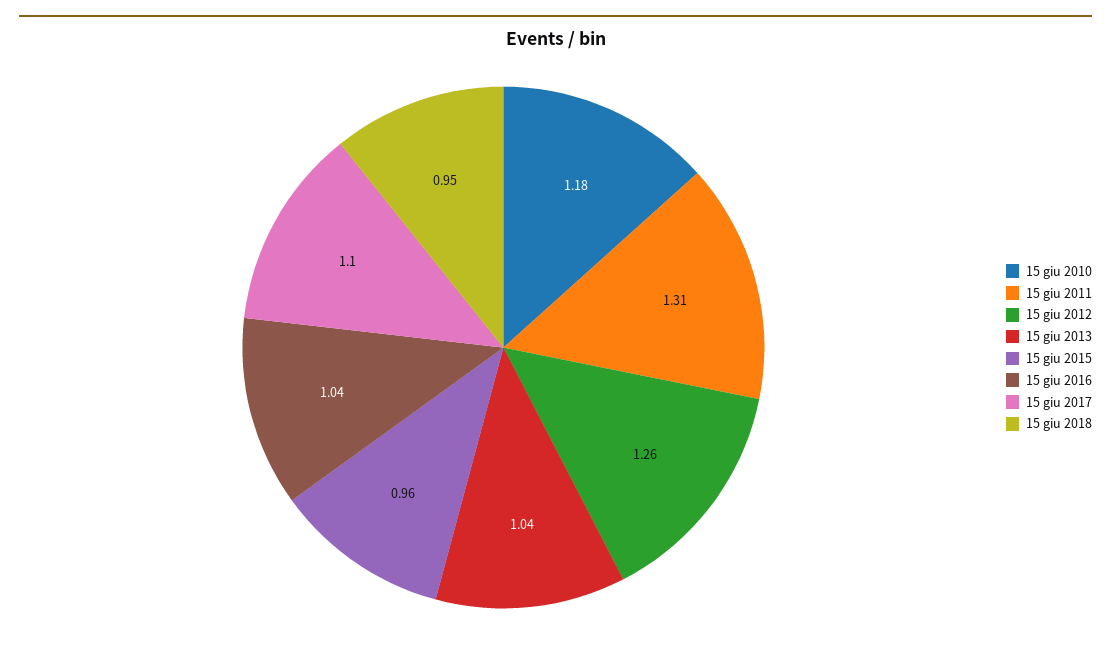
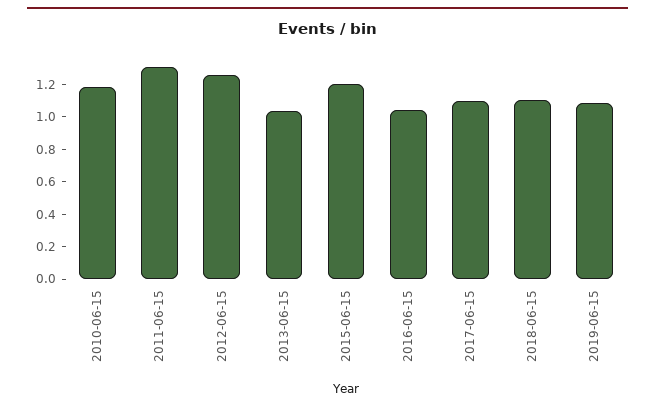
15 giu 2015: 0.96 -> 1.2
15 giu 2018: 0.95 -> 1.1
2019-06-15: none -> 1.1

